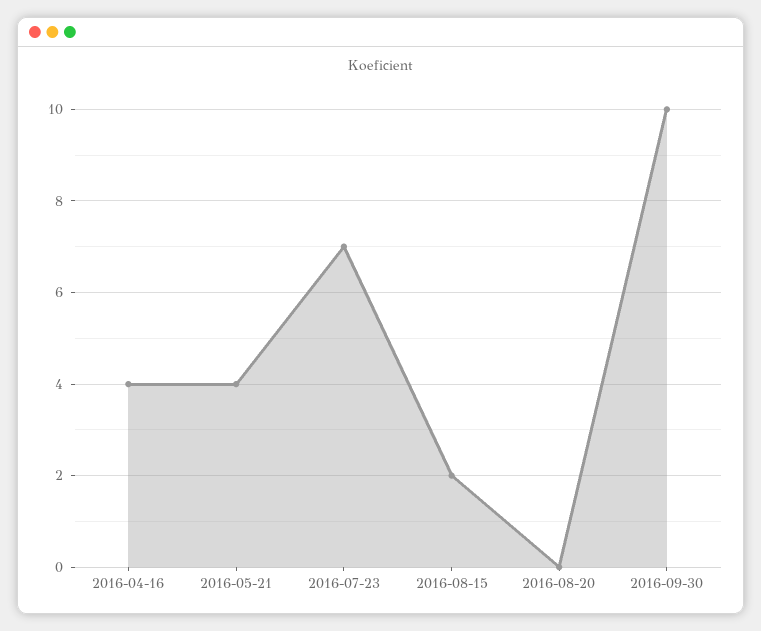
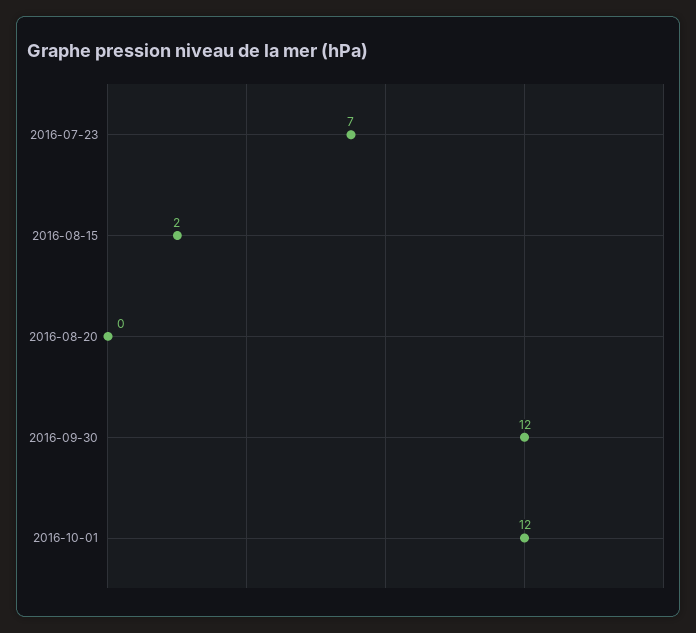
2016-04-16: 4 -> none
2016-05-21: 4 -> none
2016-09-30: 10 -> 12
2016-10-01: none -> 12

